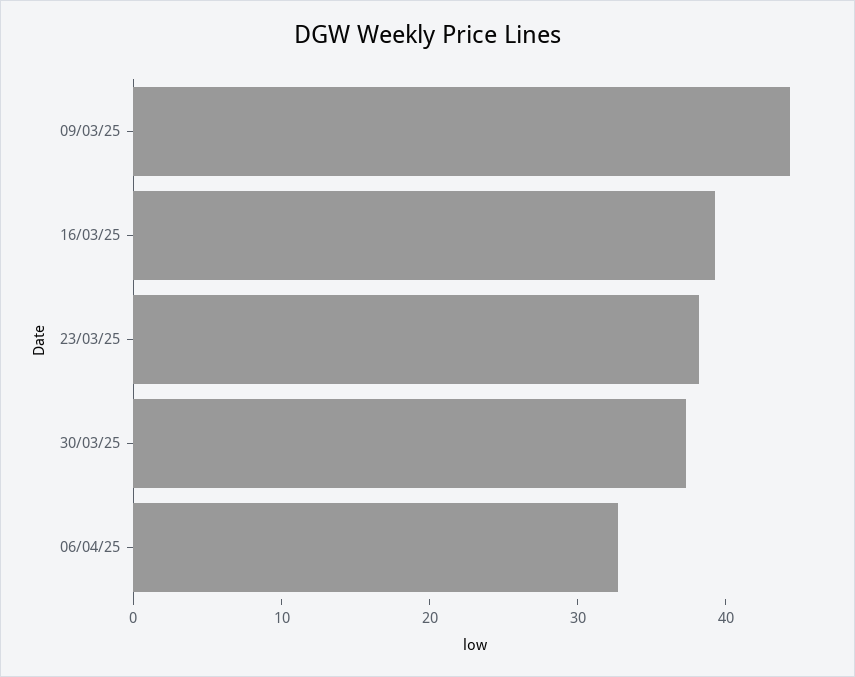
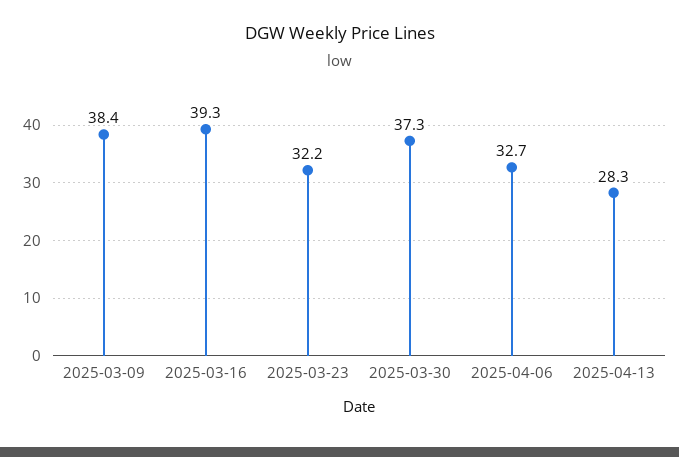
09/03/25: 44 -> 38.4
23/03/25: 38 -> 32.2
2025-04-13: none -> 28.3

